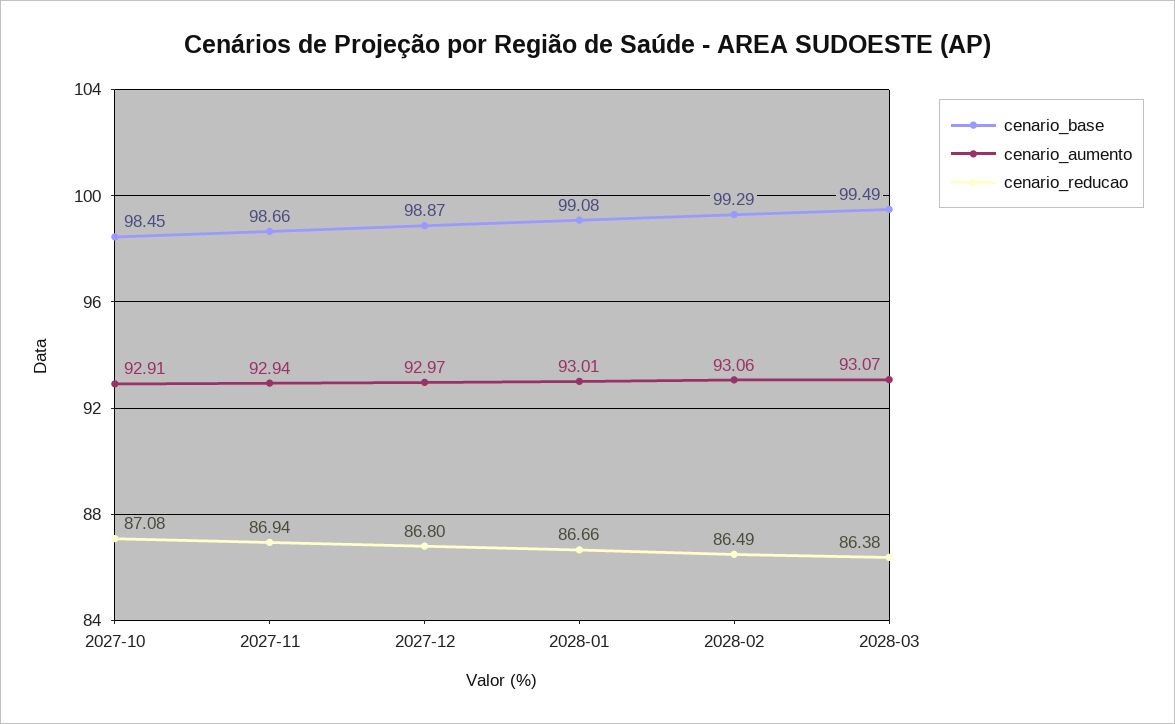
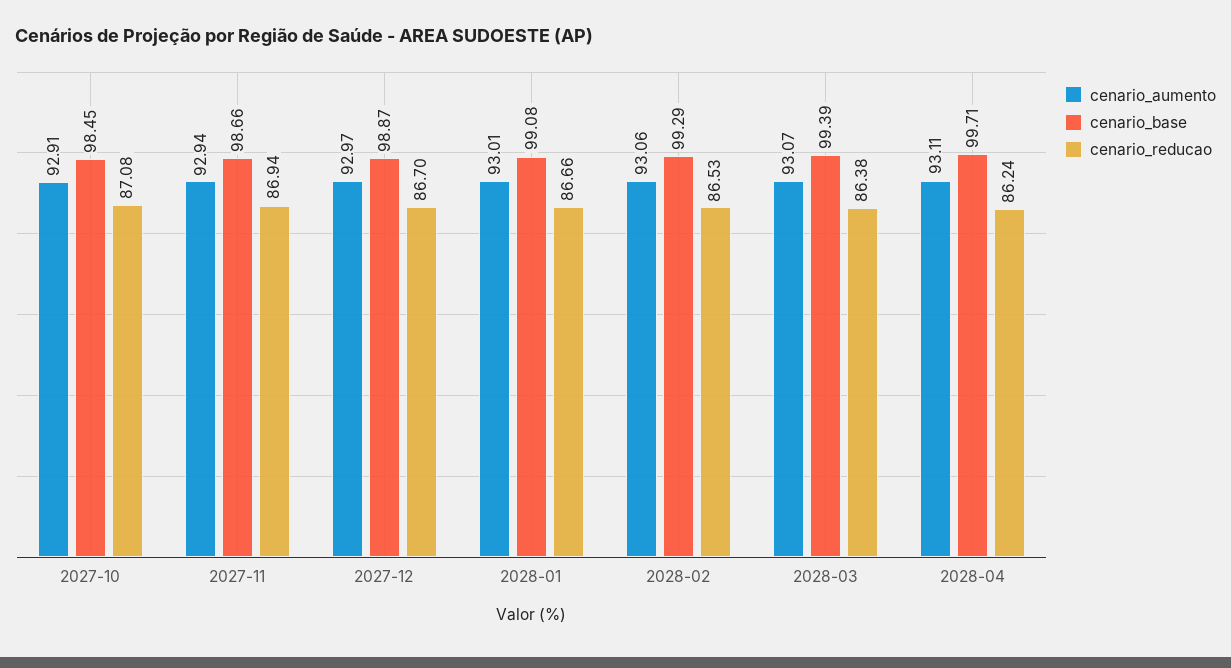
cenario_reducao, 2027-12: 86.8 -> 86.7
cenario_reducao, 2028-02: 86.49 -> 86.53
cenario_base, 2028-03: 99.49 -> 99.39
cenario_aumento, 2028-04: none -> 93.11
cenario_base, 2028-04: none -> 99.71
cenario_reducao, 2028-04: none -> 86.24

